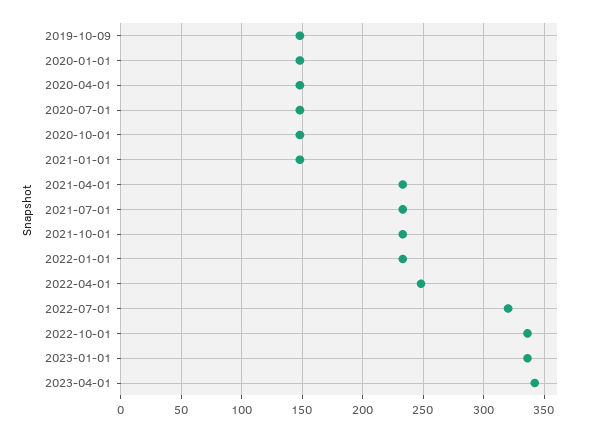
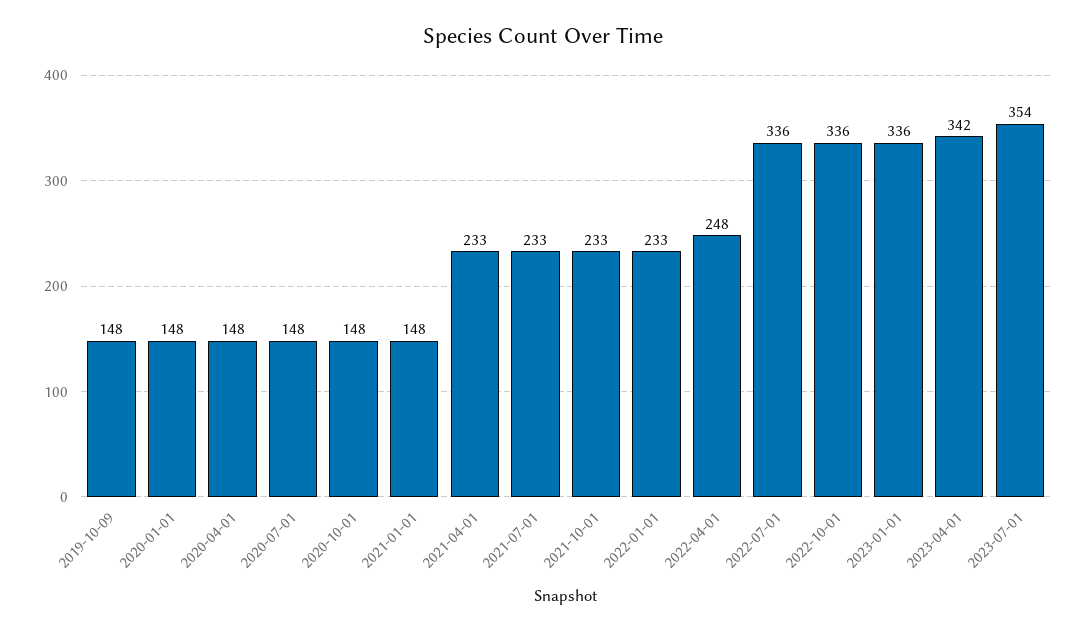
2022-07-01: 320 -> 336
2023-07-01: none -> 354

